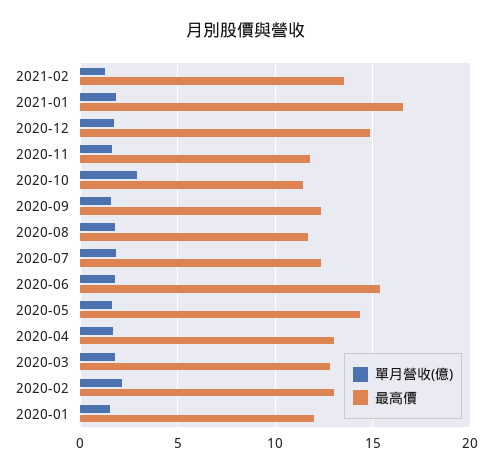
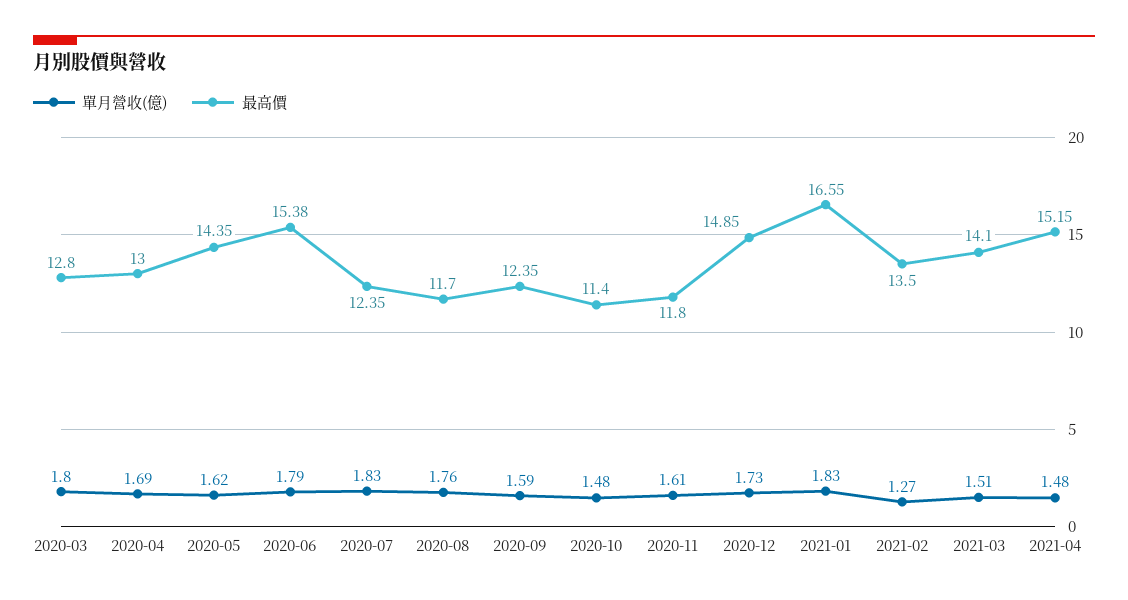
單月營收(億), 2020-10: 3 -> 1.48
單月營收(億), 2020-02: 2 -> none
最高價, 2020-02: 13 -> none
單月營收(億), 2020-01: 1.5 -> none
最高價, 2020-01: 12 -> none
單月營收(億), 2021-03: none -> 1.51
最高價, 2021-03: none -> 14.1
單月營收(億), 2021-04: none -> 1.48
最高價, 2021-04: none -> 15.15

